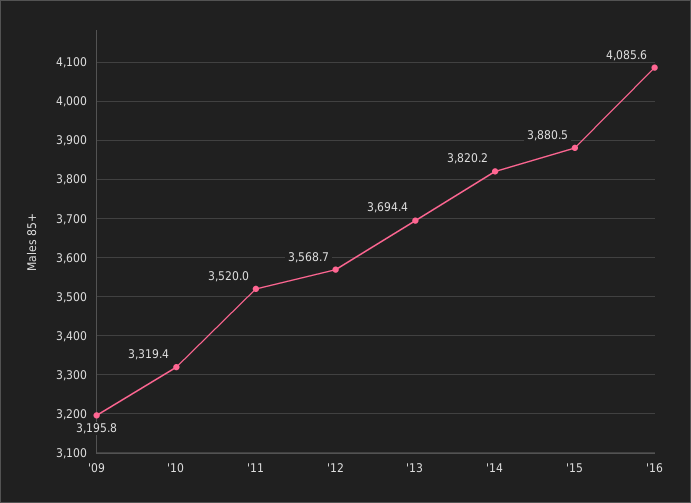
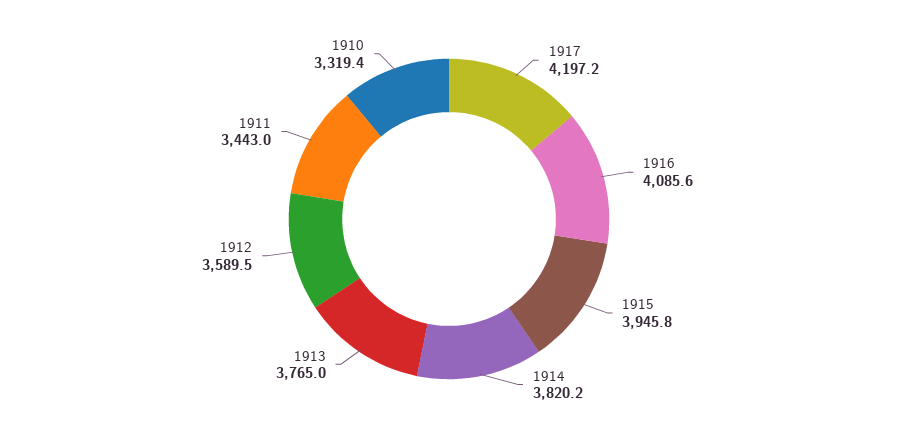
'09: 3195.8 -> none
'11: 3520 -> 3443
'12: 3568.7 -> 3589.5
'13: 3694.4 -> 3765
'15: 3880.5 -> 3945.8
1917: none -> 4197.2

